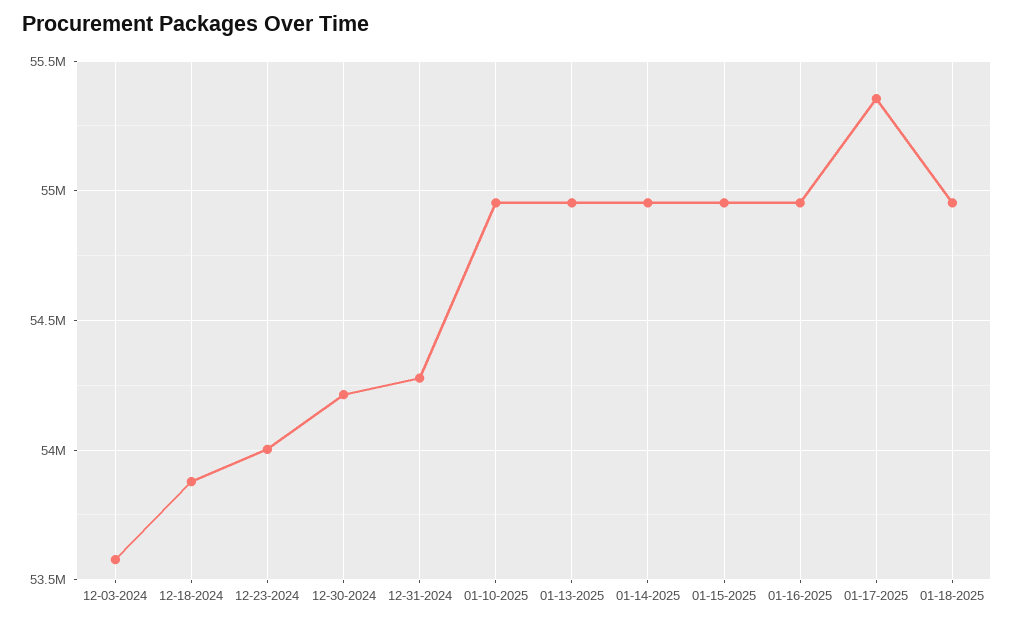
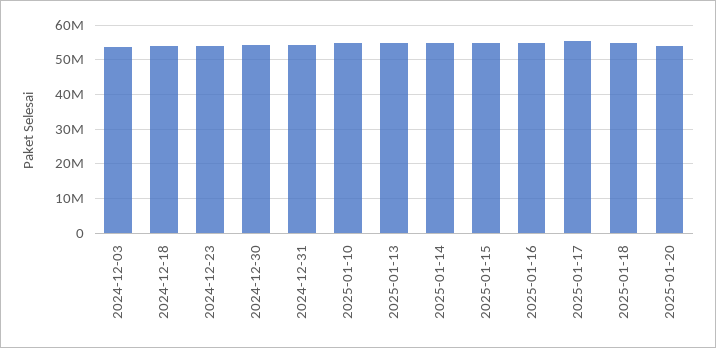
2025-01-20: none -> 54000000

